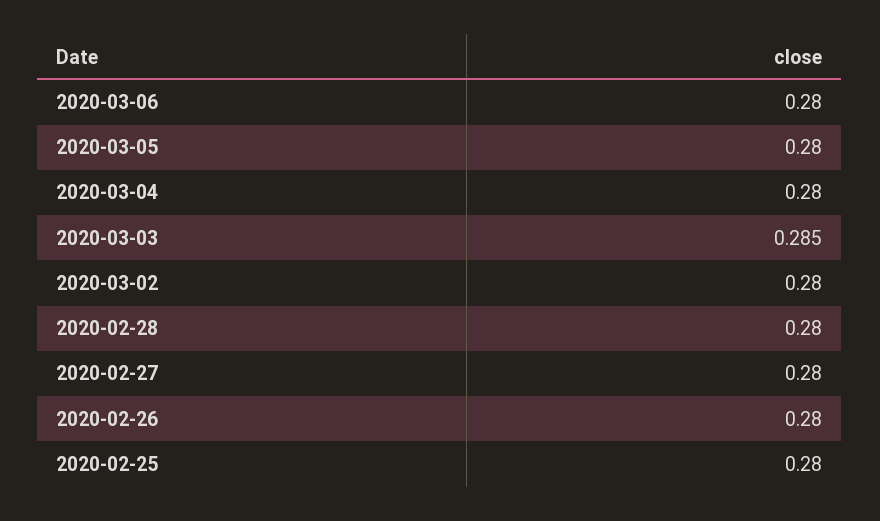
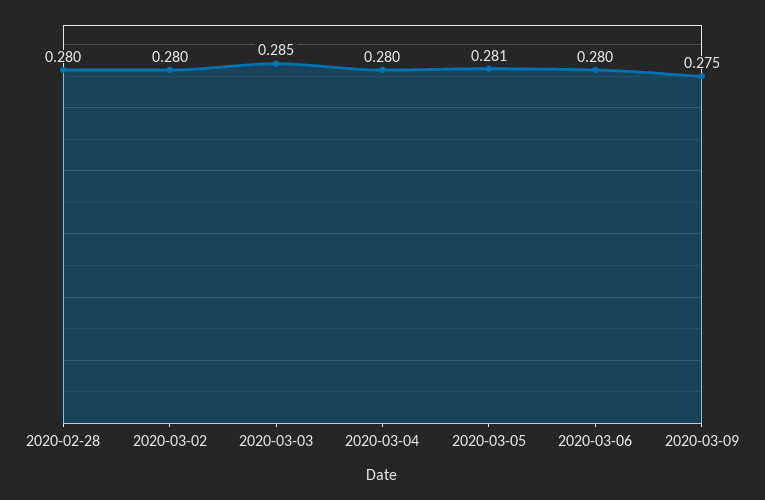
2020-03-05: 0.28 -> 0.281
2020-02-27: 0.28 -> none
2020-02-26: 0.28 -> none
2020-02-25: 0.28 -> none
2020-03-09: none -> 0.275

